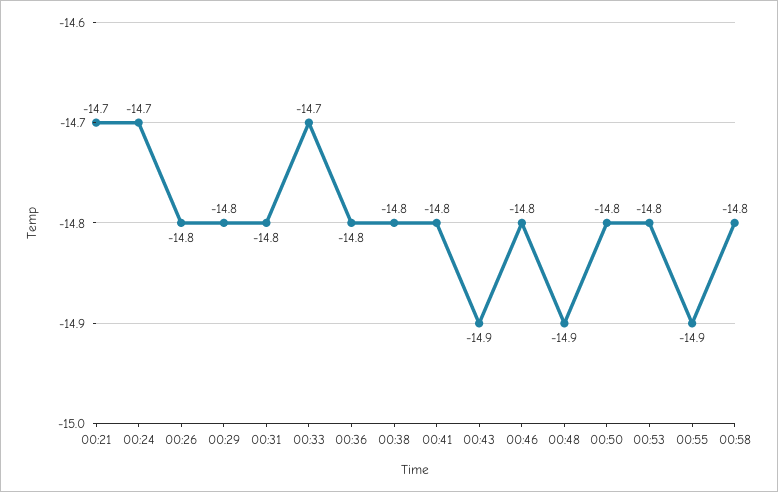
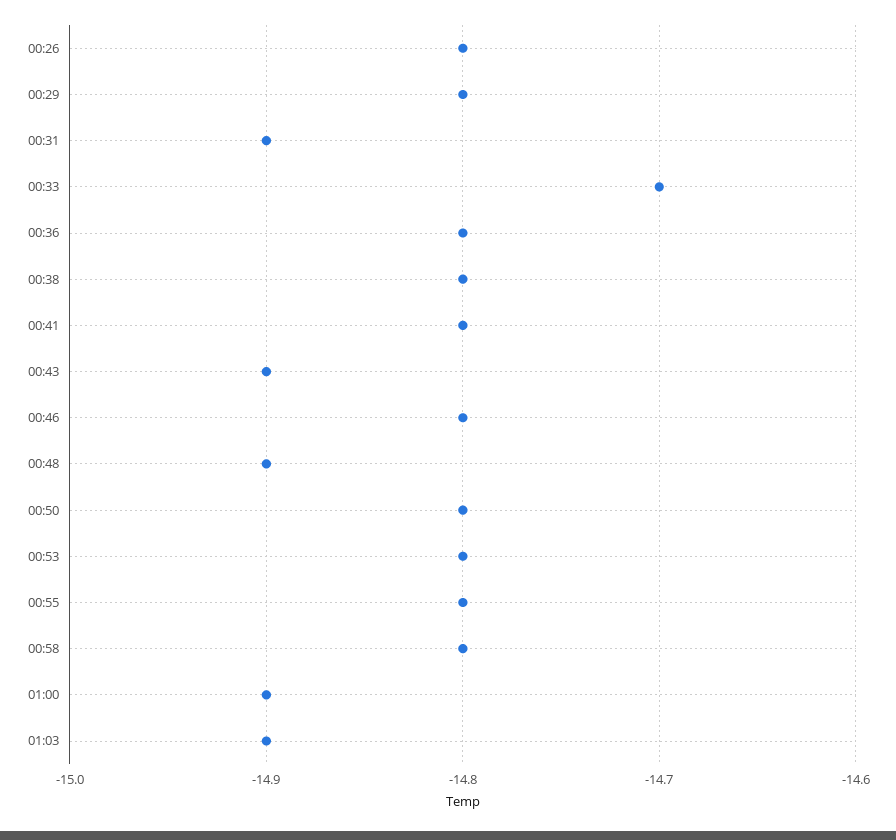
00:21: -14.7 -> none
00:24: -14.7 -> none
00:31: -14.8 -> -14.9
00:55: -14.9 -> -14.8
01:00: none -> -14.9
01:03: none -> -14.9

